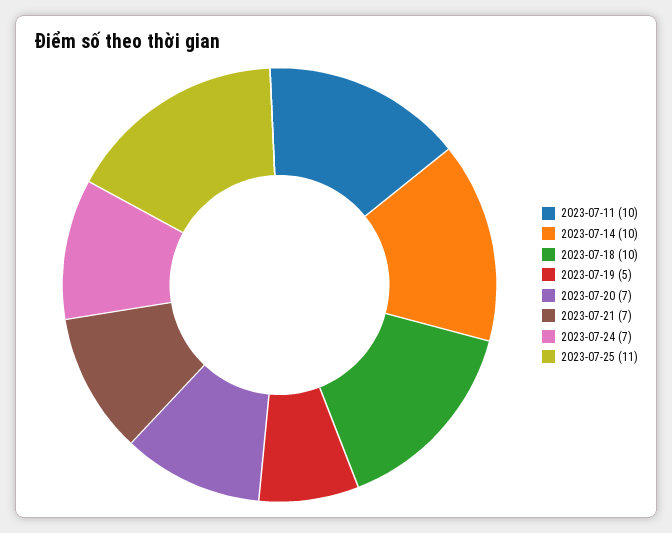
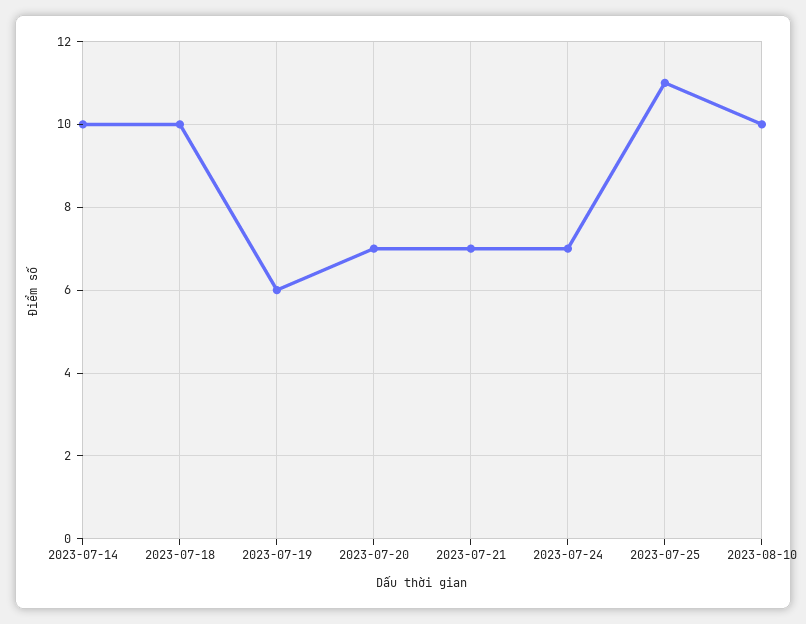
2023-07-11: 10 -> none
2023-07-19: 5 -> 6
2023-08-10: none -> 10

